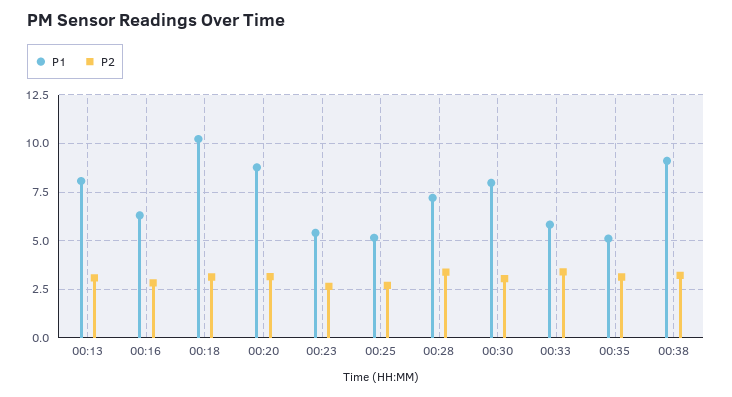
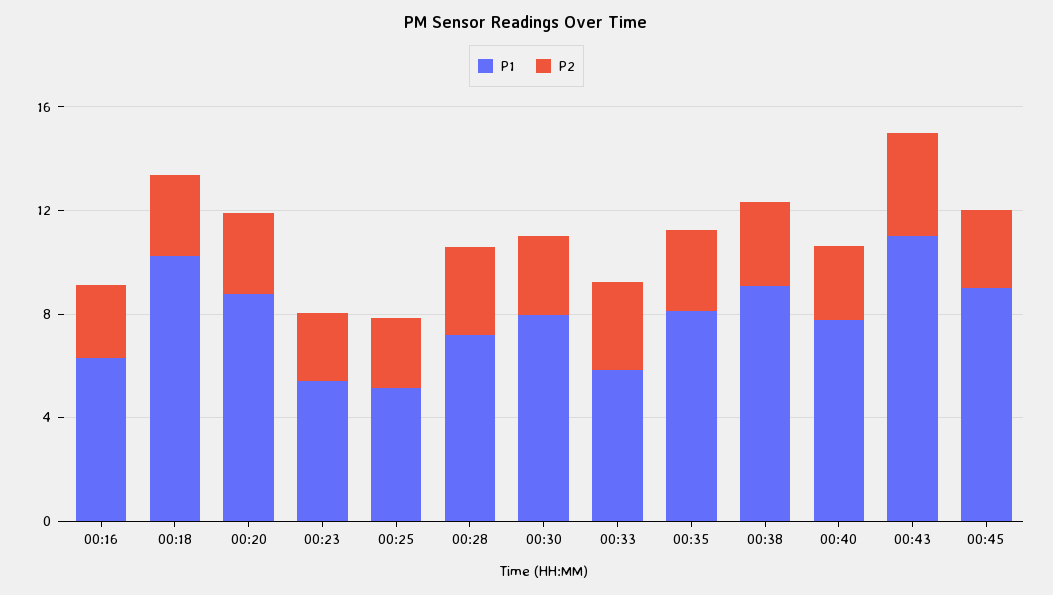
P1, 00:13: 8 -> none
P2, 00:13: 3 -> none
P1, 00:35: 5 -> 8
P1, 00:40: none -> 8
P2, 00:40: none -> 3
P1, 00:43: none -> 11
P2, 00:43: none -> 4
P1, 00:45: none -> 9
P2, 00:45: none -> 3

